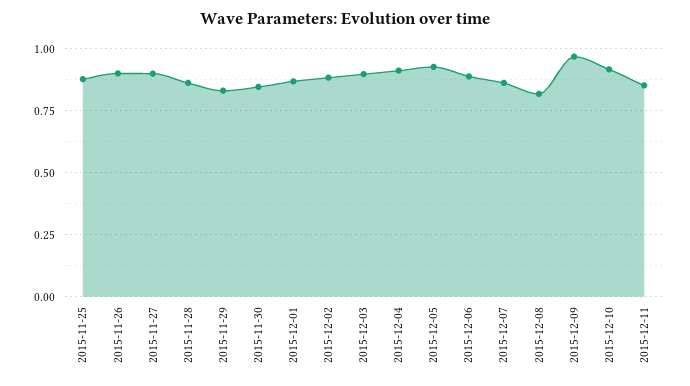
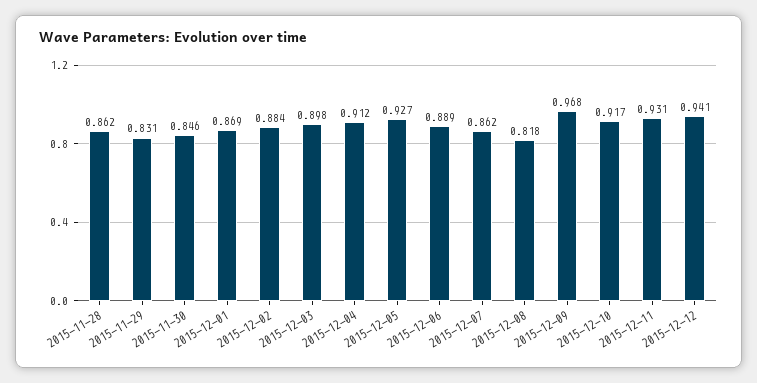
2015-11-25: 0.875 -> none
2015-11-26: 0.9 -> none
2015-11-27: 0.9 -> none
2015-12-11: 0.85 -> 0.931
2015-12-12: none -> 0.941

